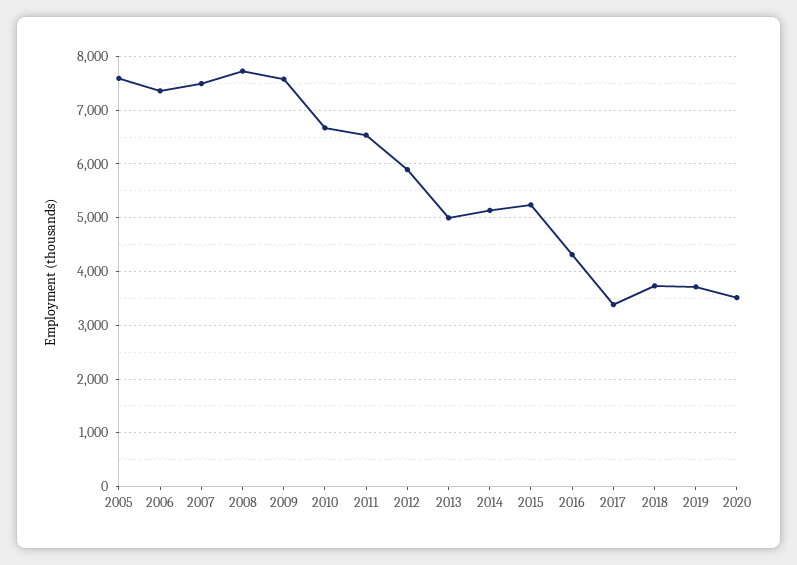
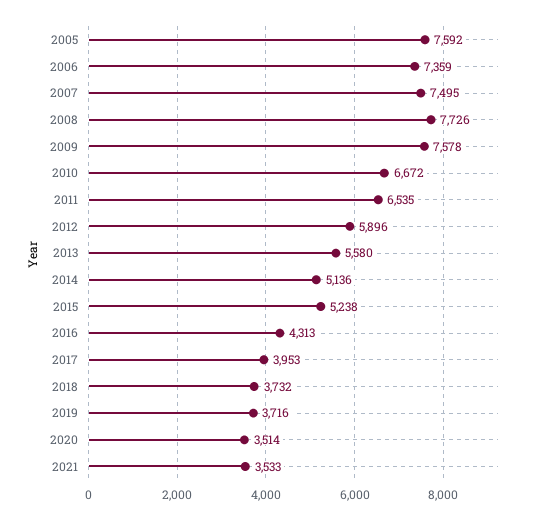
2013: 5000 -> 5580
2017: 3400 -> 3953
2021: none -> 3533

